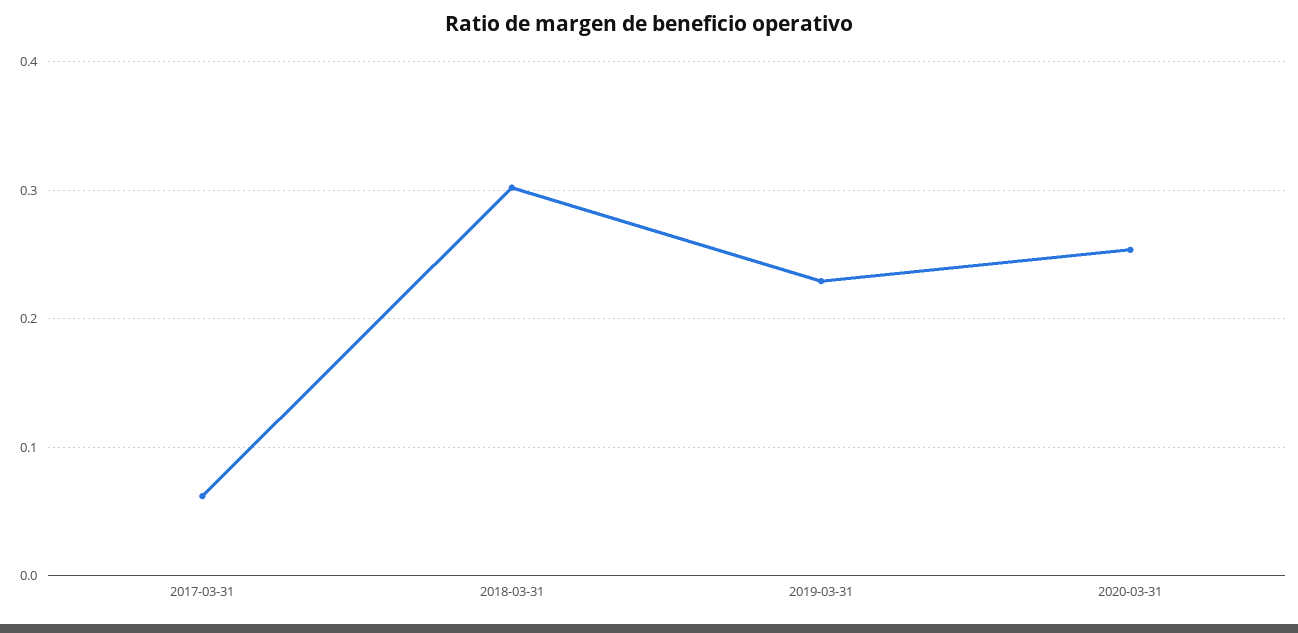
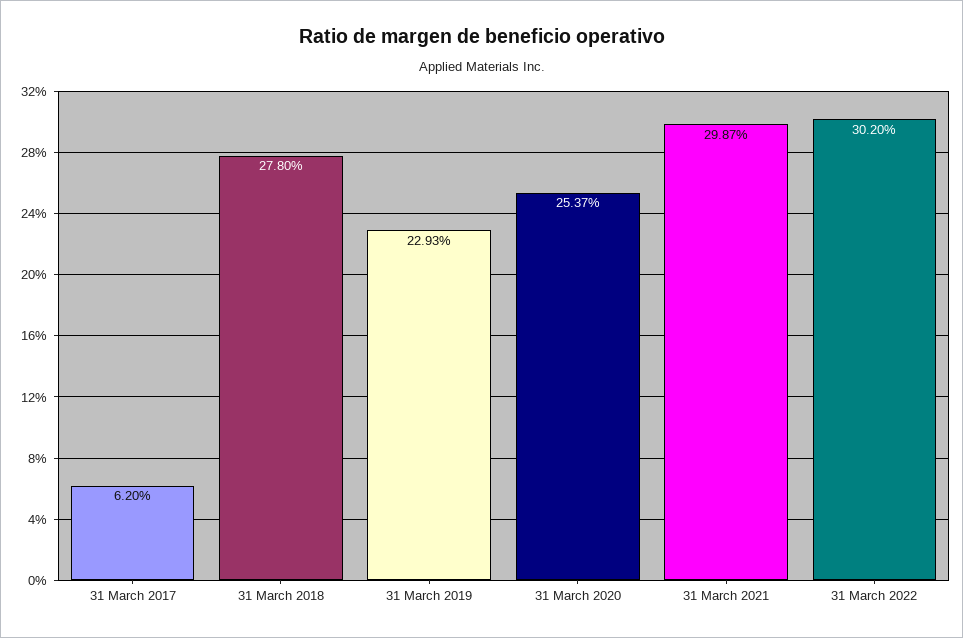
2018-03-31: 0.3 -> 0.278
31 March 2021: none -> 0.2987
31 March 2022: none -> 0.302

